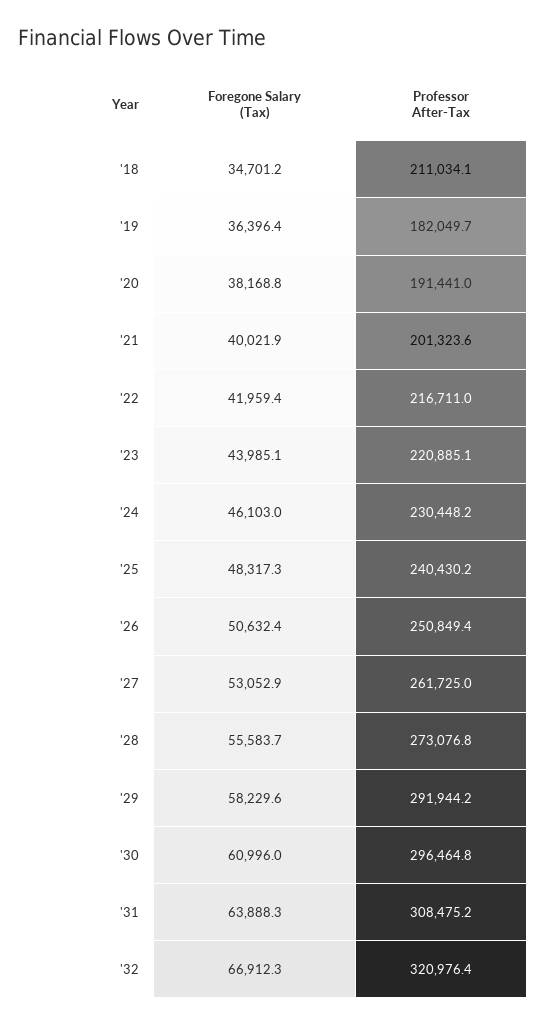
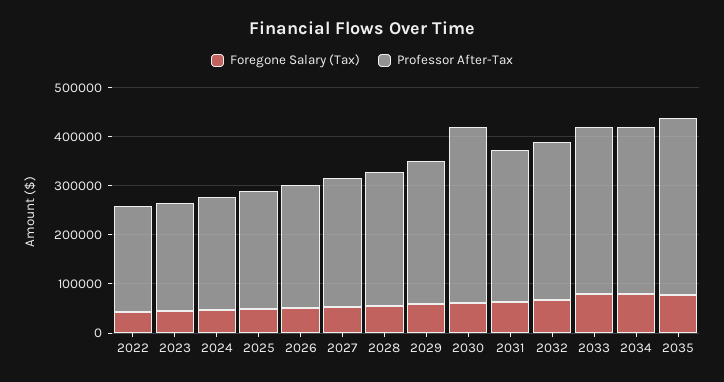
Foregone Salary (Tax), '18: 34701.2 -> none
Professor After-Tax, '18: 211034.1 -> none
Foregone Salary (Tax), '19: 36396.4 -> none
Professor After-Tax, '19: 182049.7 -> none
Foregone Salary (Tax), '20: 38168.8 -> none
Professor After-Tax, '20: 191441 -> none
Foregone Salary (Tax), '21: 40021.9 -> none
Professor After-Tax, '21: 201323.6 -> none
Professor After-Tax, '30: 296464.8 -> 360000
Foregone Salary (Tax), 2033: none -> 80000
Professor After-Tax, 2033: none -> 340000
Foregone Salary (Tax), 2034: none -> 80000
Professor After-Tax, 2034: none -> 340000
Foregone Salary (Tax), 2035: none -> 80000
Professor After-Tax, 2035: none -> 360000

